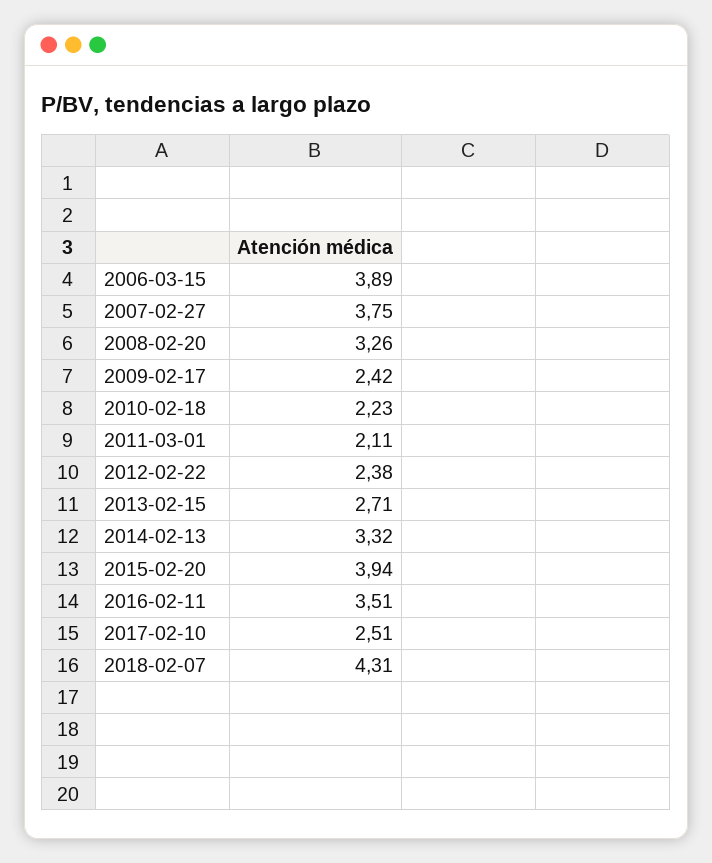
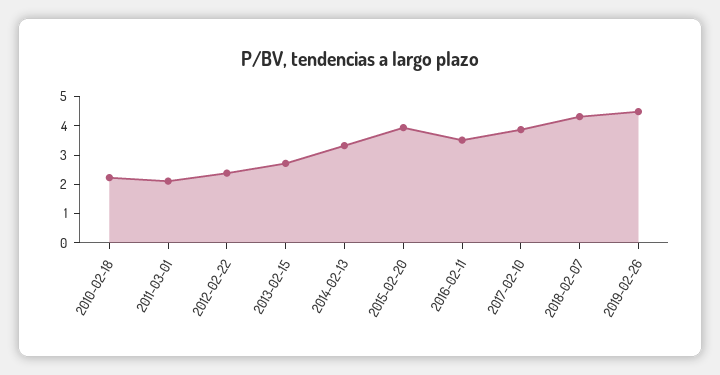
2006-03-15: 3.89 -> none
2007-02-27: 3.75 -> none
2008-02-20: 3.26 -> none
2009-02-17: 2.42 -> none
2017-02-10: 2.51 -> 4
2019-02-26: none -> 4.5

